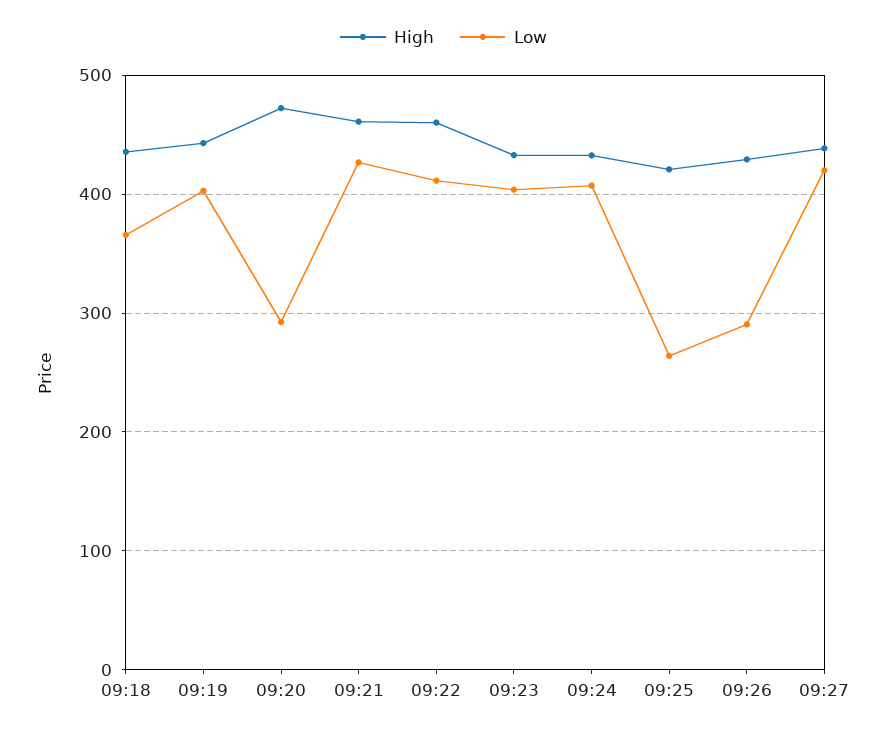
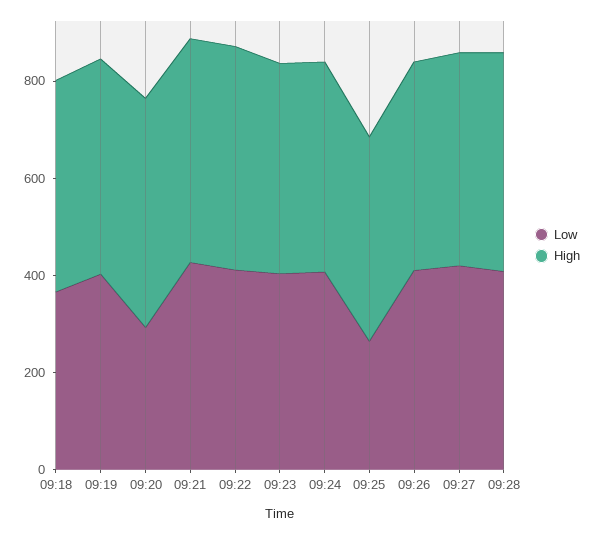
Low, 09:26: 290 -> 400
Low, 09:28: none -> 400
High, 09:28: none -> 450

